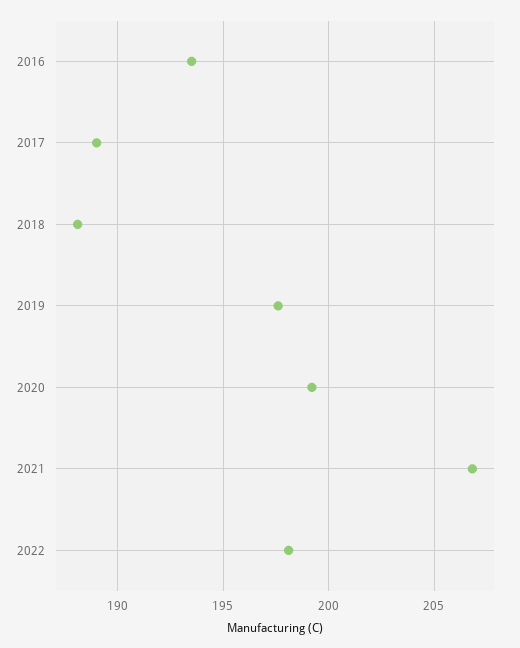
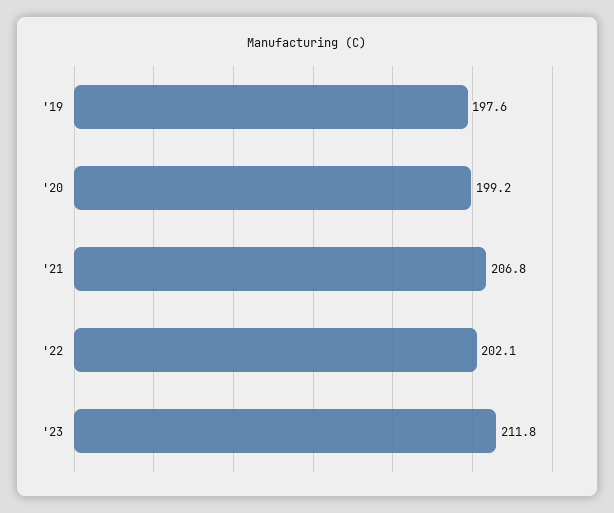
2016: 193.5 -> none
2017: 189 -> none
2018: 188 -> none
2022: 198 -> 202.1
'23: none -> 211.8

